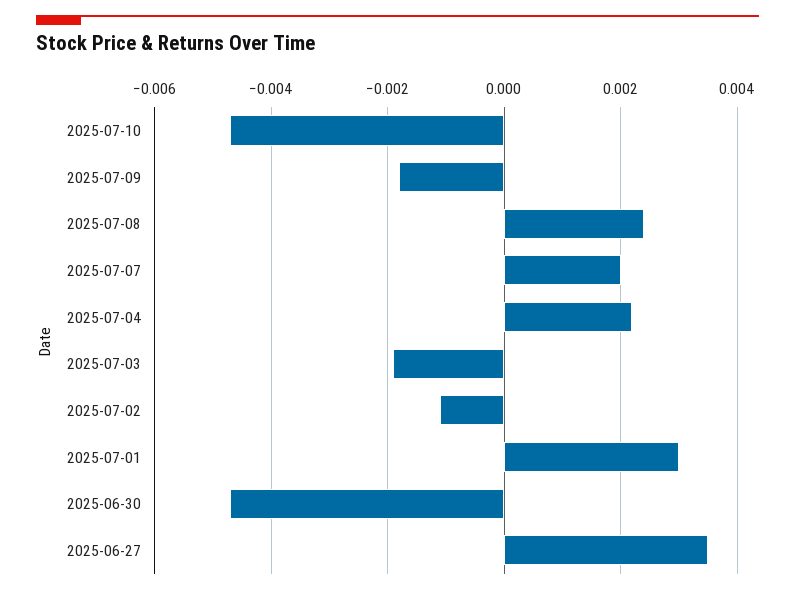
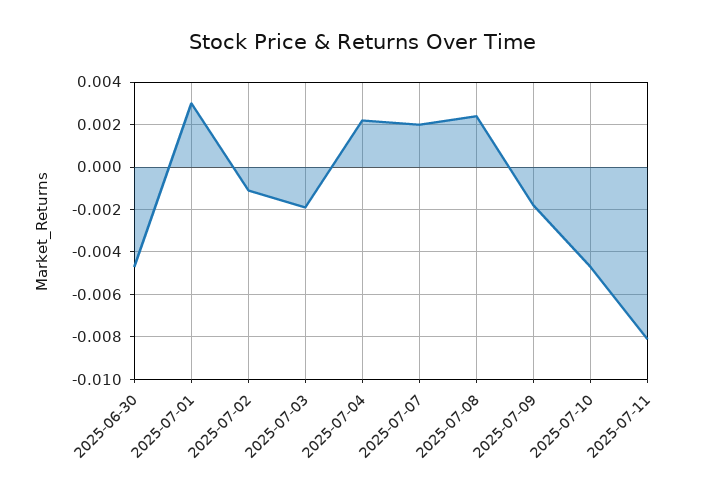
2025-06-27: 0.0035 -> none
2025-07-11: none -> -0.008

